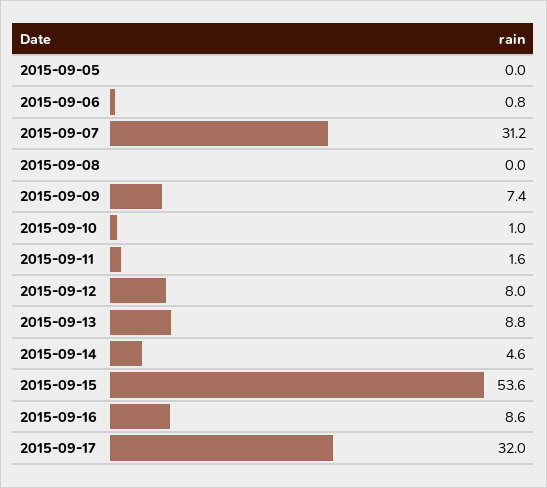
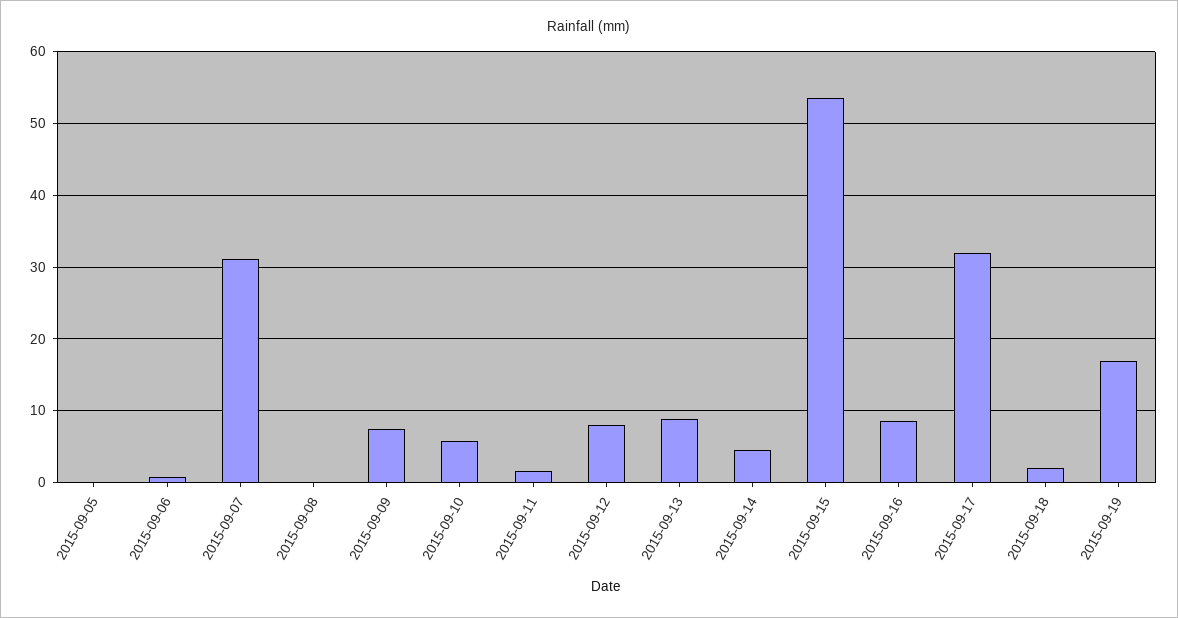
2015-09-10: 1 -> 6
2015-09-18: none -> 2
2015-09-19: none -> 17

